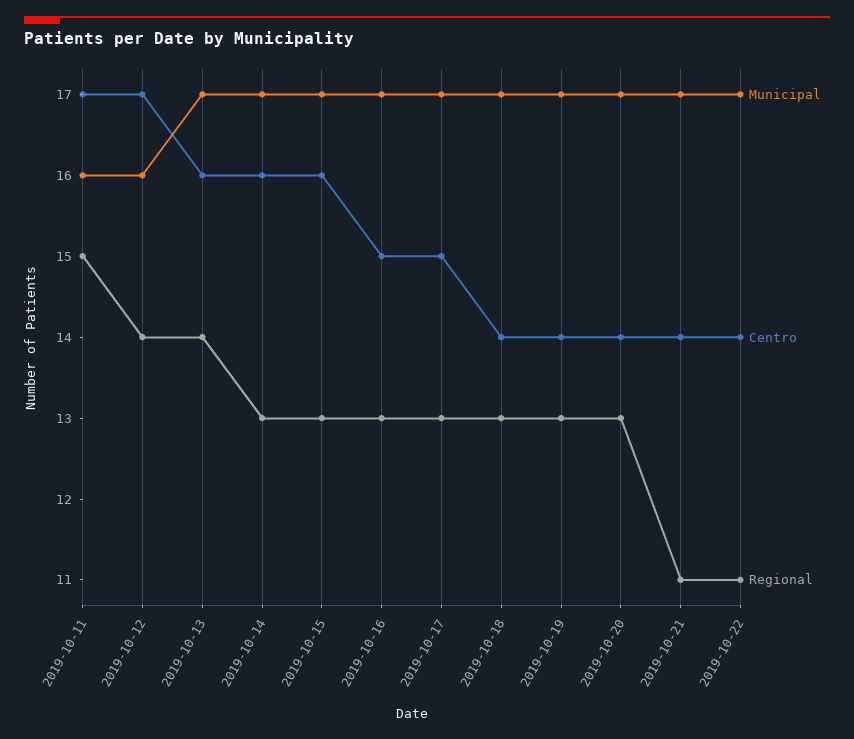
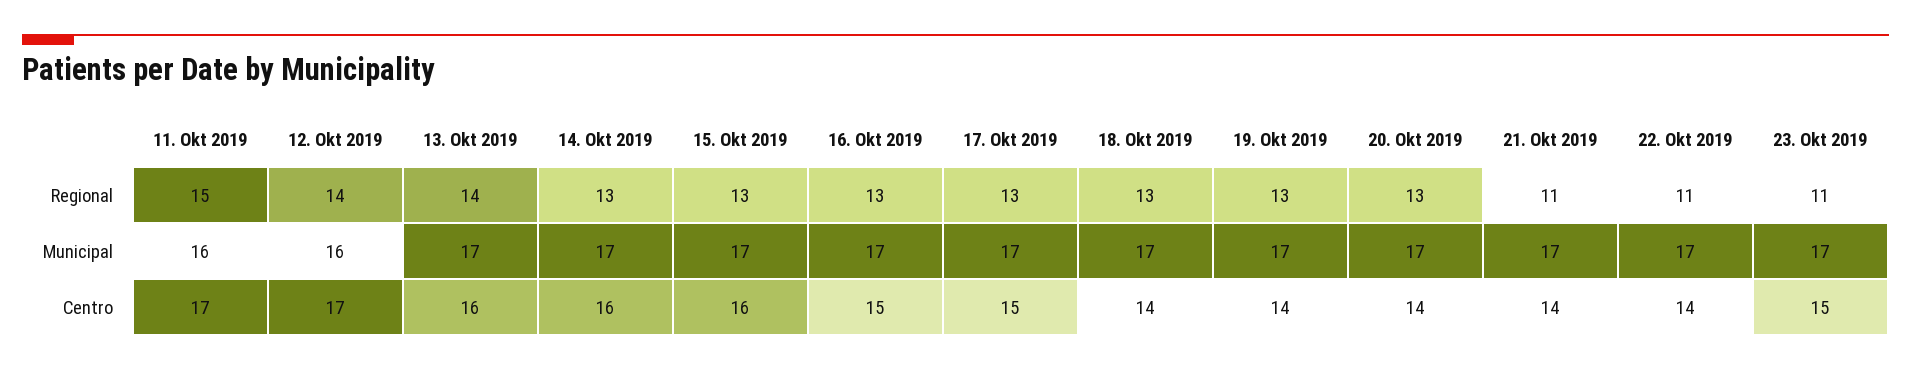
Regional, 23. Okt 2019: none -> 11
Municipal, 23. Okt 2019: none -> 17
Centro, 23. Okt 2019: none -> 15

